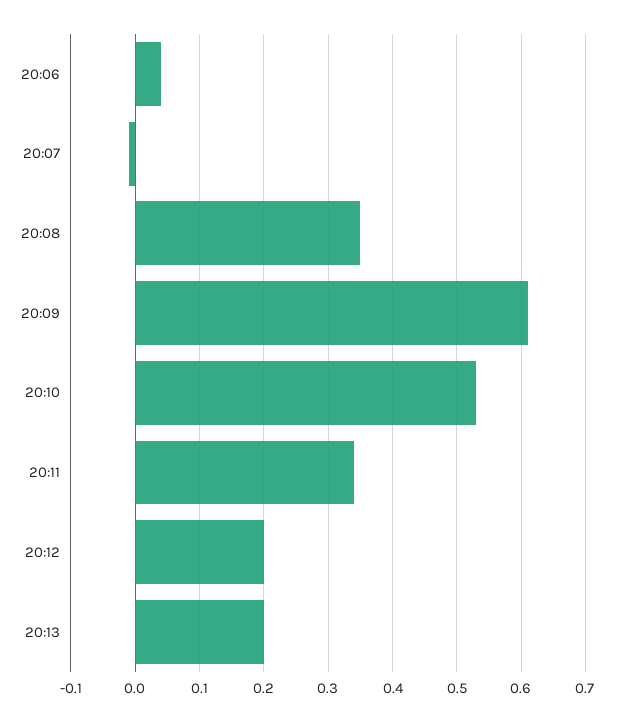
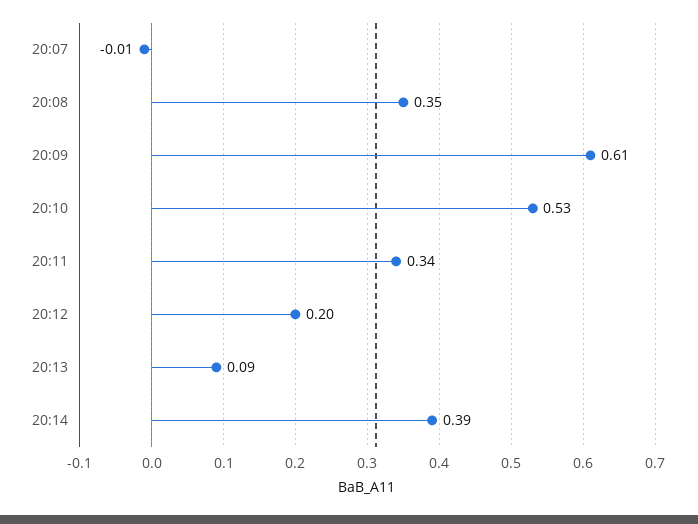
20:06: 0.04 -> none
20:13: 0.2 -> 0.09
20:14: none -> 0.39

